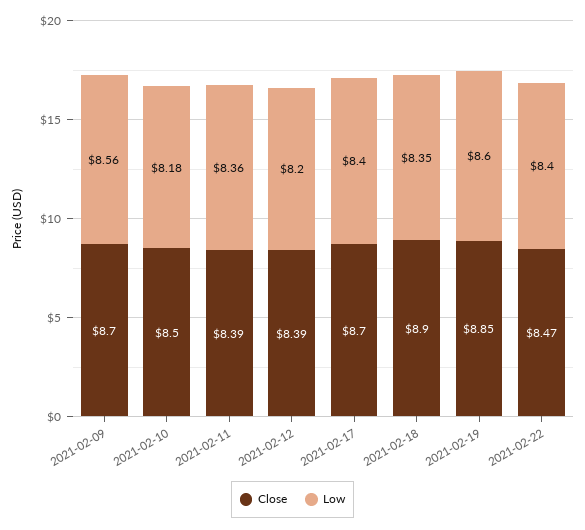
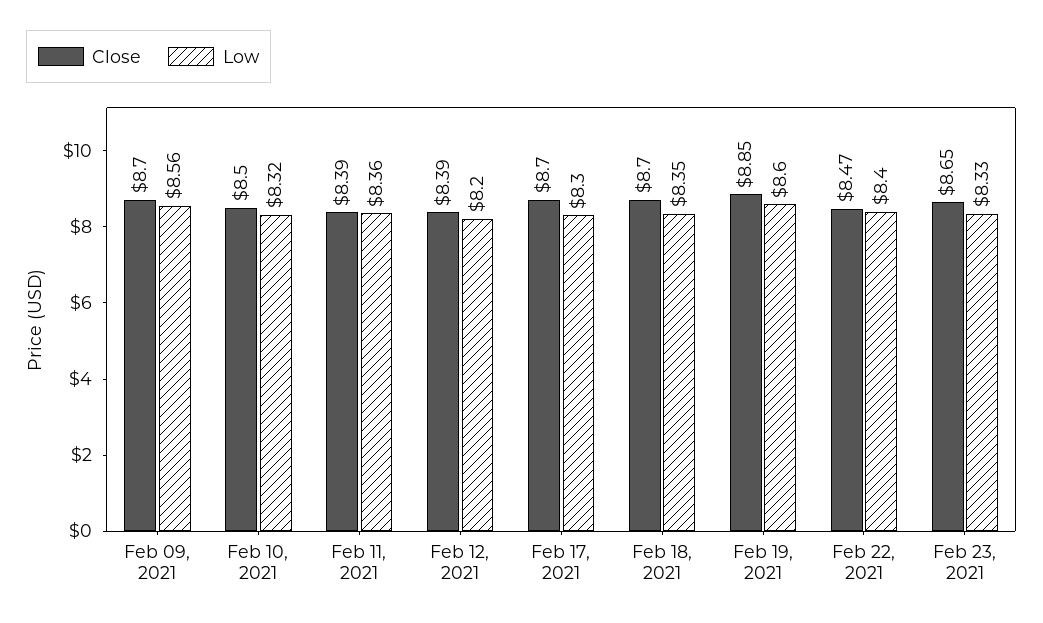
Low, 2021-02-10: 8.18 -> 8.32
Low, 2021-02-17: 8.4 -> 8.3
Close, 2021-02-18: 8.9 -> 8.7
Close, Feb 23, 2021: none -> 8.65
Low, Feb 23, 2021: none -> 8.33

